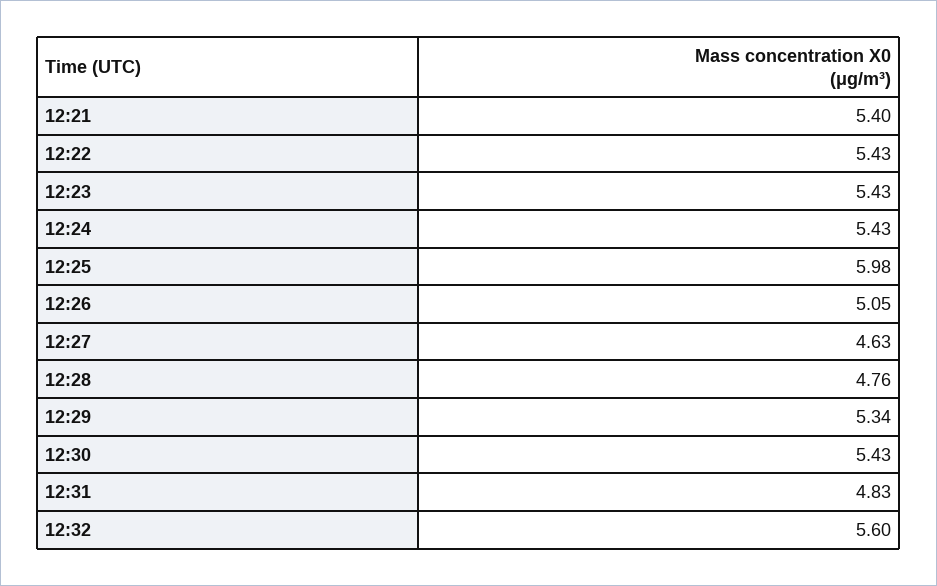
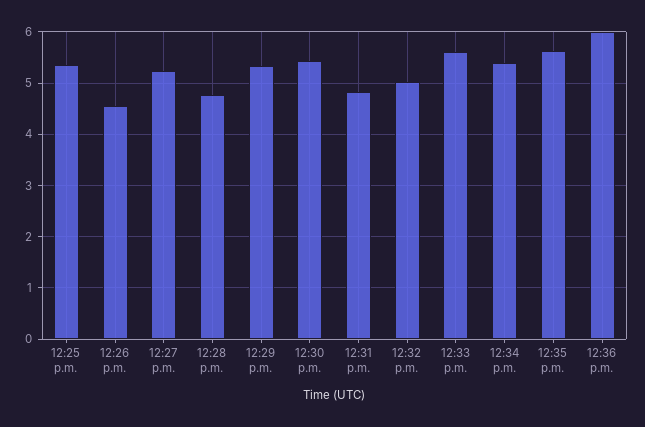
12:21: 5.4 -> none
12:22: 5.43 -> none
12:23: 5.43 -> none
12:24: 5.43 -> none
12:25: 5.98 -> 5.4
12:26: 5.05 -> 4.6
12:27: 4.63 -> 5.2
12:32: 5.6 -> 5
12:33 p.m.: none -> 5.6
12:34 p.m.: none -> 5.4
12:35 p.m.: none -> 5.6
12:36 p.m.: none -> 6

